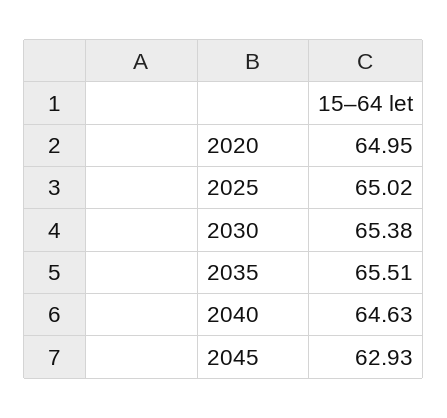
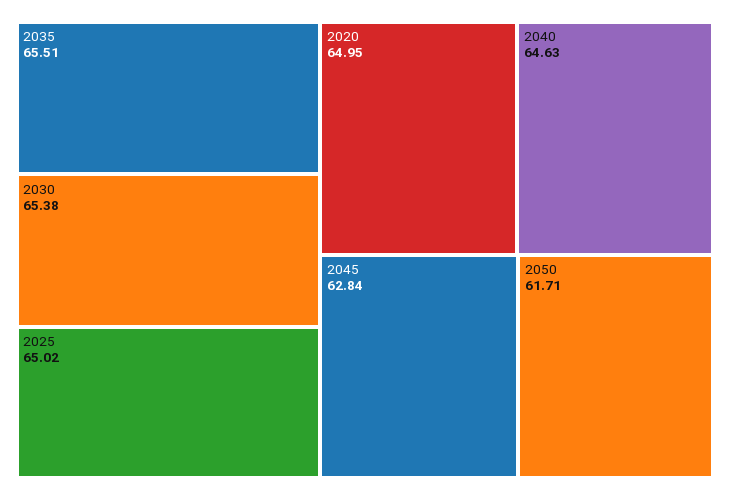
2045: 62.93 -> 62.84
2050: none -> 61.71

